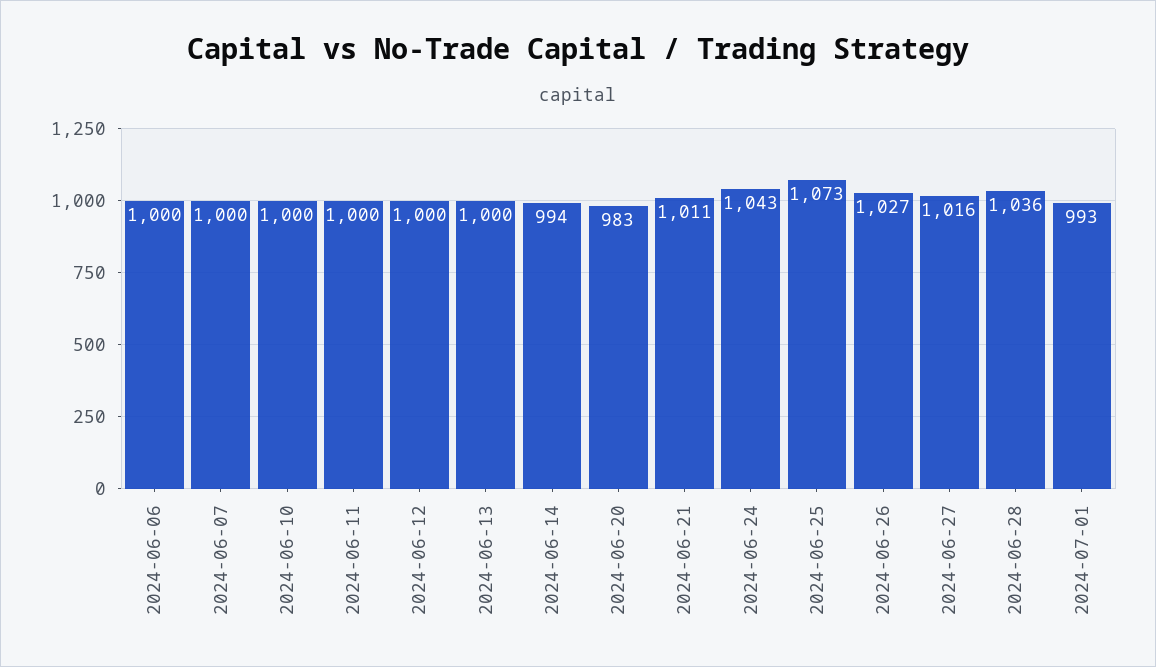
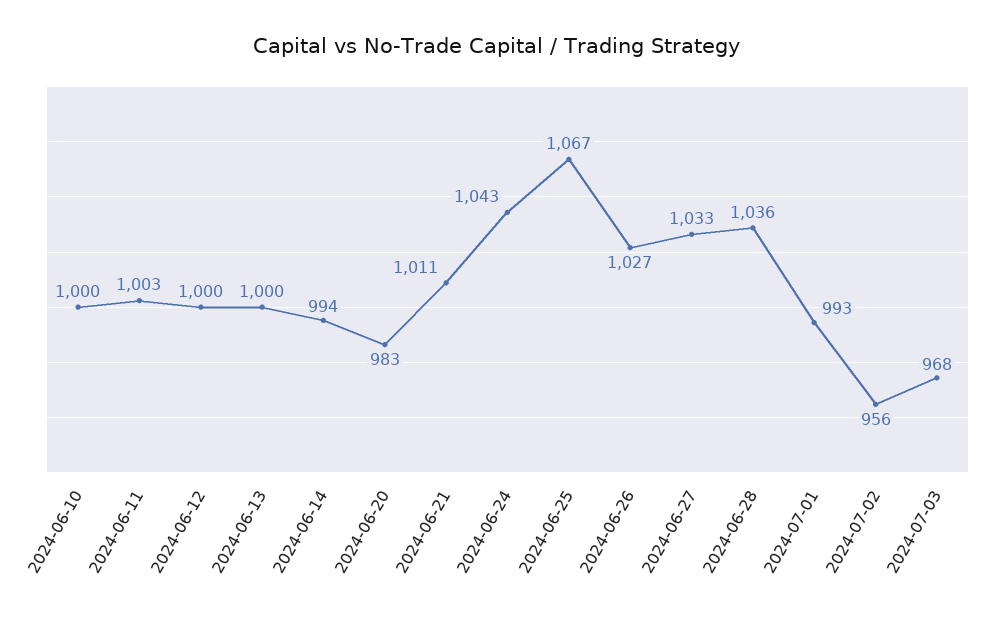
2024-06-06: 1000 -> none
2024-06-07: 1000 -> none
2024-06-11: 1000 -> 1003
2024-06-25: 1073 -> 1067
2024-06-27: 1016 -> 1033
2024-07-02: none -> 956
2024-07-03: none -> 968

